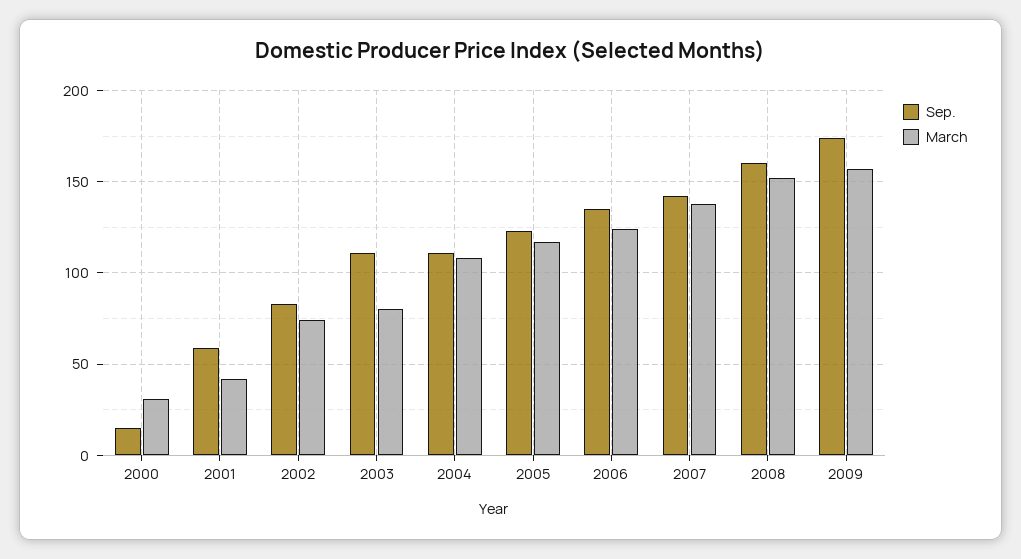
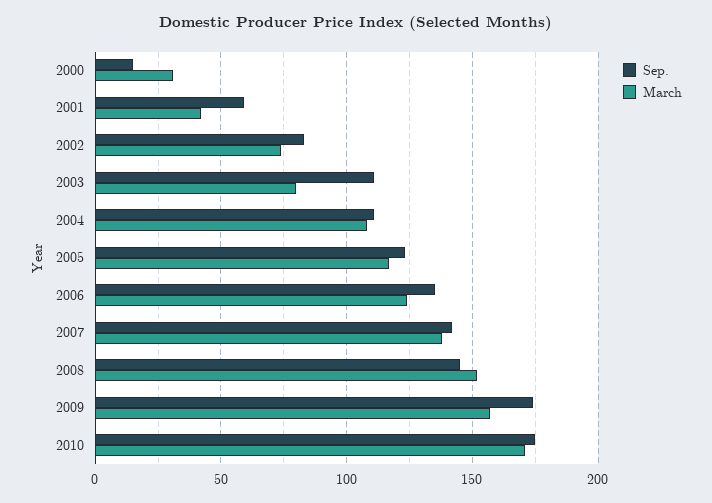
Sep., 2008: 160 -> 145
Sep., 2010: none -> 175
March, 2010: none -> 170

